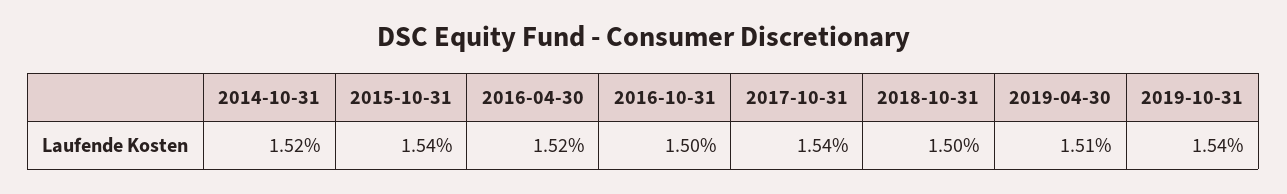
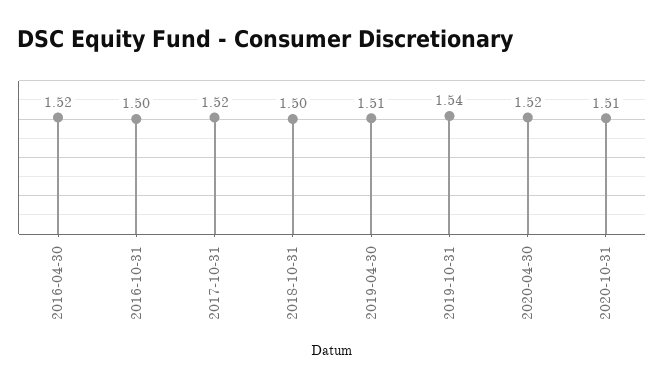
2014-10-31: 1.52 -> none
2015-10-31: 1.54 -> none
2017-10-31: 1.54 -> 1.52
2020-04-30: none -> 1.52
2020-10-31: none -> 1.51

